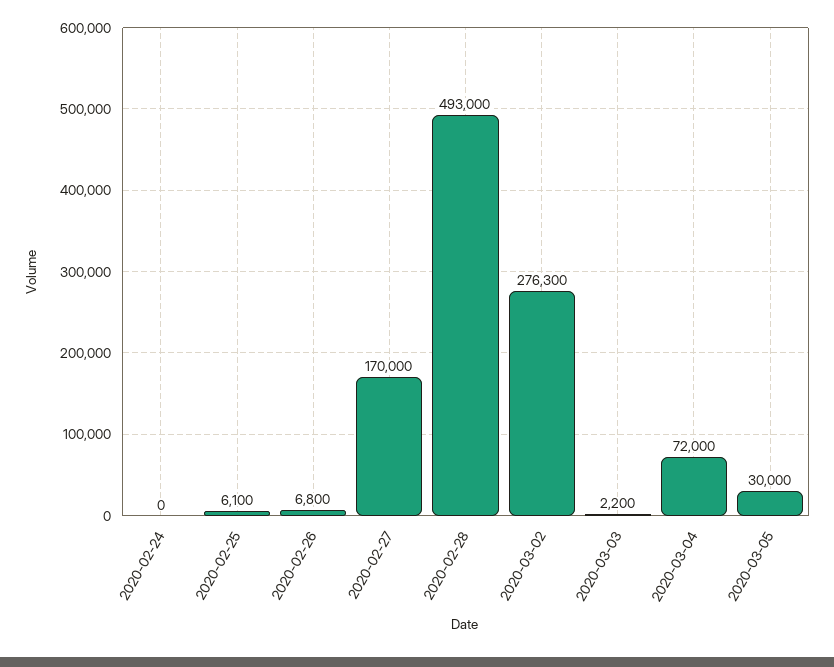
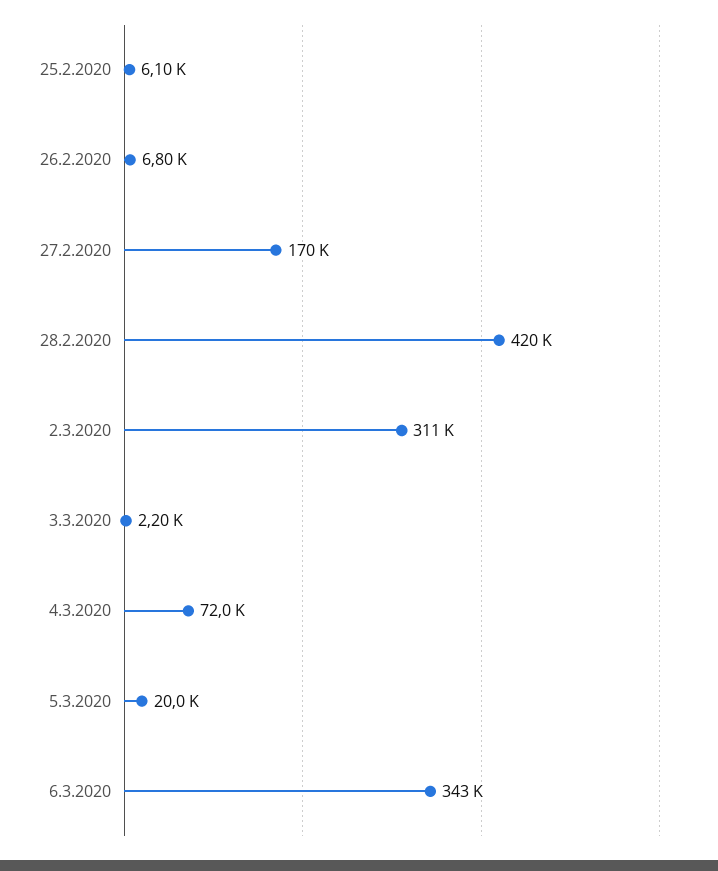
2020-02-24: 0 -> none
2020-02-28: 493000 -> 420000
2020-03-02: 276300 -> 311000
2020-03-05: 30000 -> 20000
6.3.2020: none -> 343000

